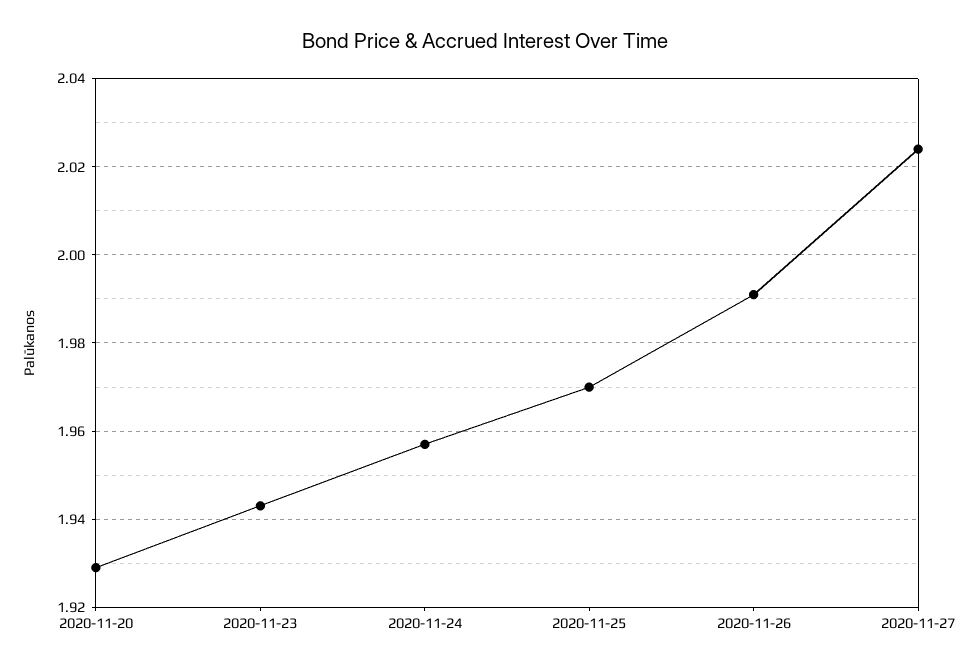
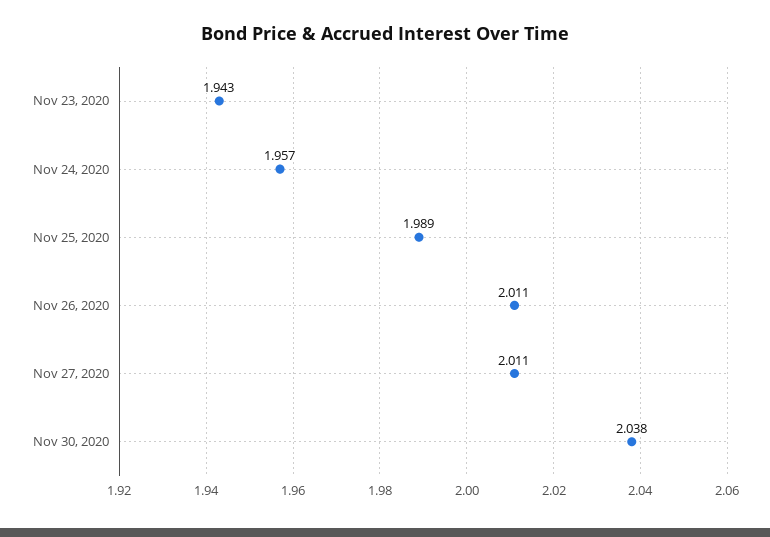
2020-11-20: 1.93 -> none
2020-11-25: 1.97 -> 1.989
2020-11-26: 1.99 -> 2.011
2020-11-27: 2.025 -> 2.011
Nov 30, 2020: none -> 2.038

